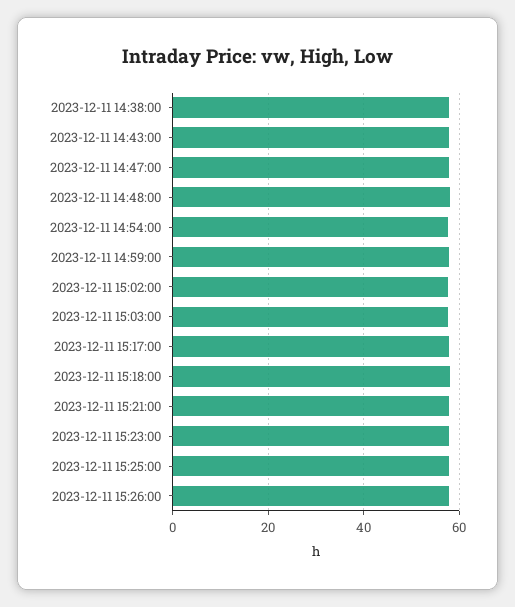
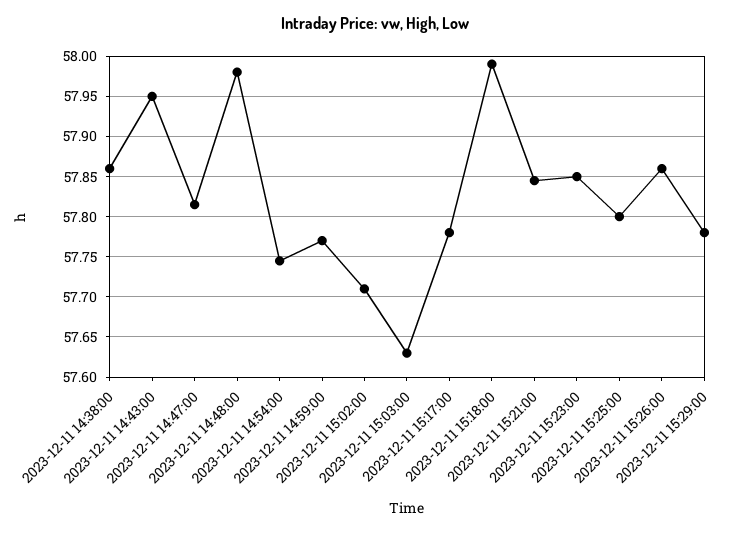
2023-12-11 15:29:00: none -> 57.78

